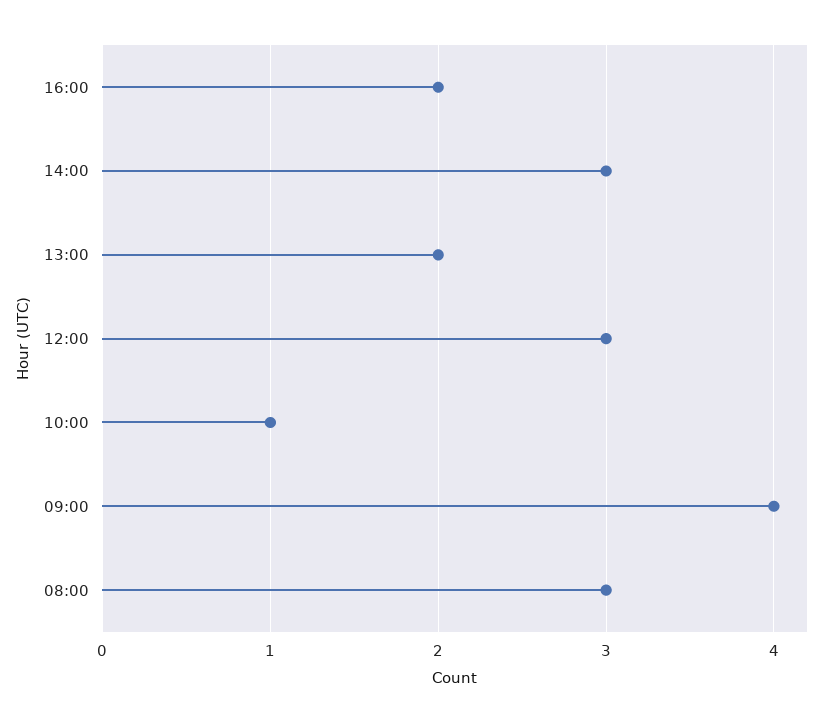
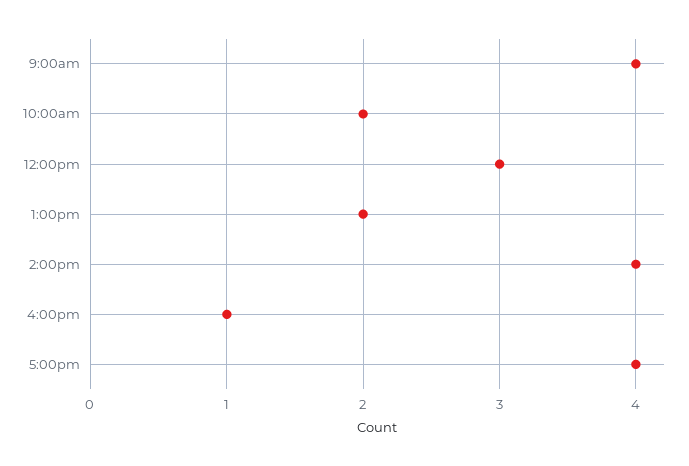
16:00: 2 -> 1
14:00: 3 -> 4
10:00: 1 -> 2
08:00: 3 -> none
5:00pm: none -> 4

